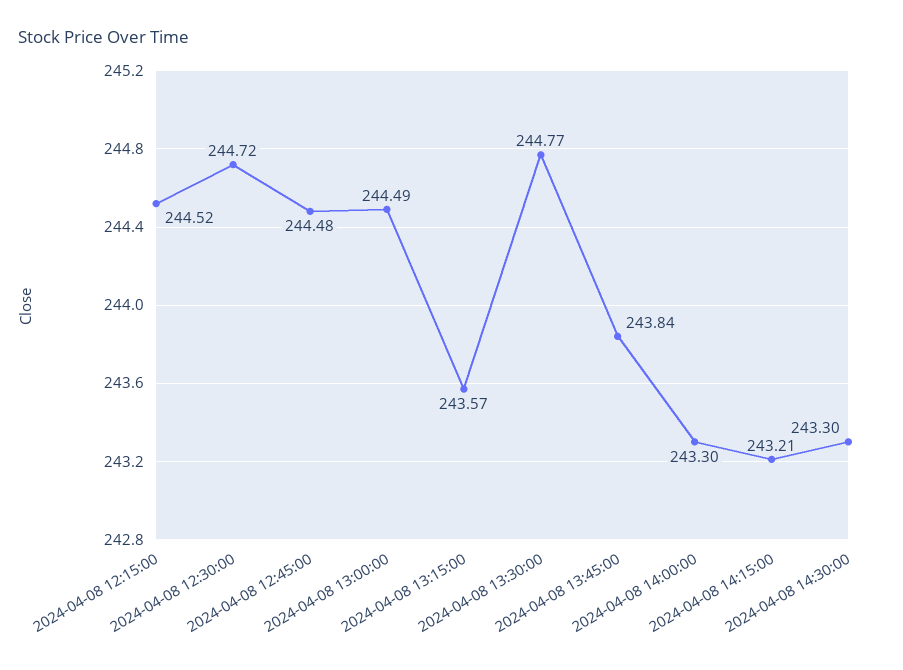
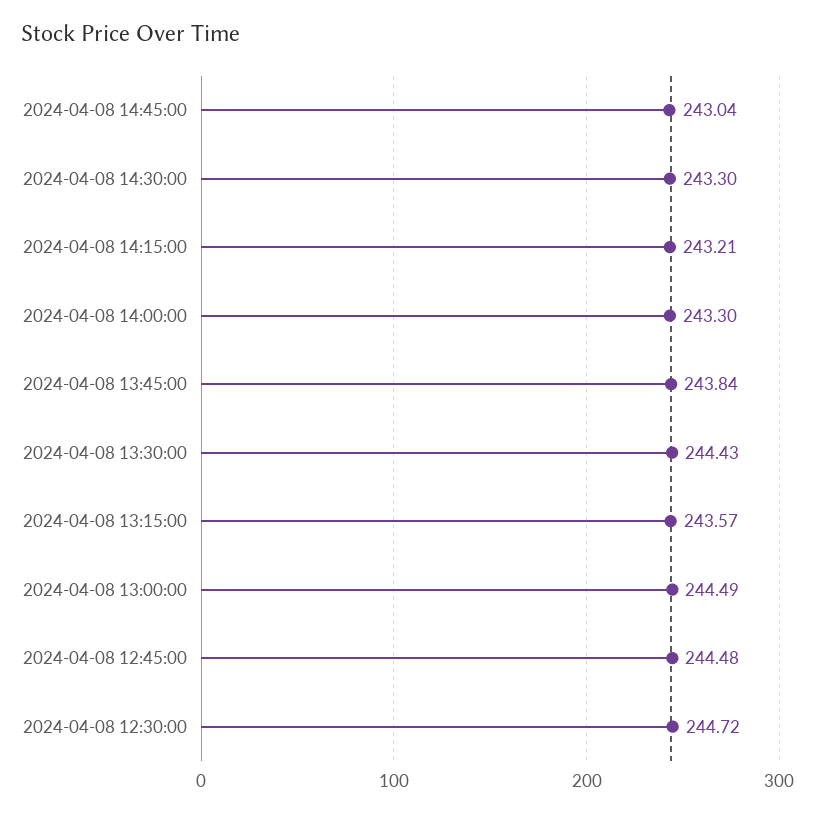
2024-04-08 12:15:00: 244.52 -> none
2024-04-08 13:30:00: 244.77 -> 244.43
2024-04-08 14:45:00: none -> 243.04

